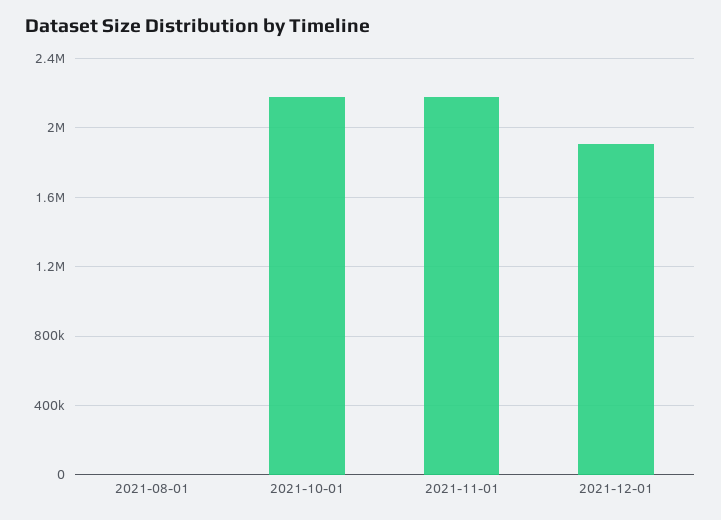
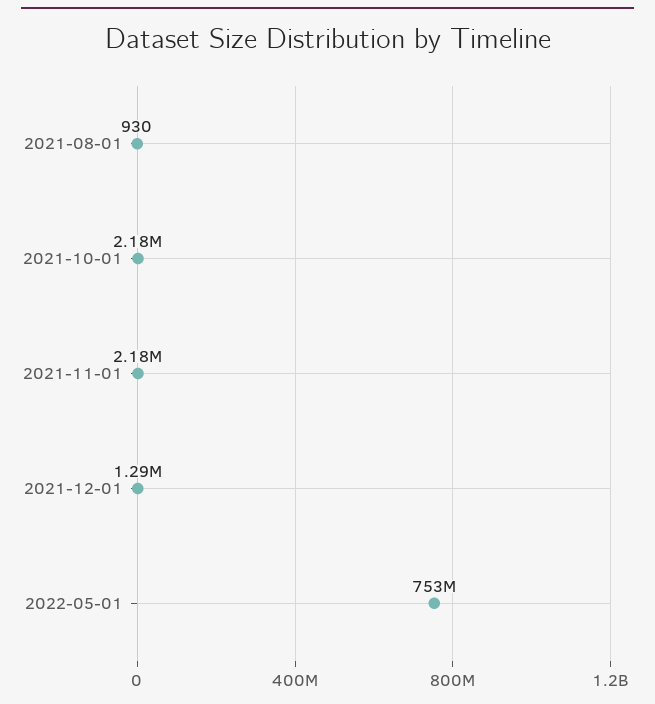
2021-12-01: 1900000 -> 1290000
2022-05-01: none -> 753000000

